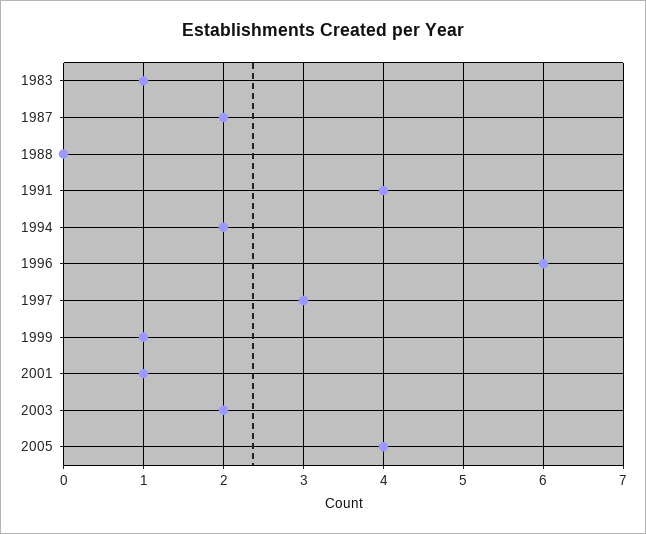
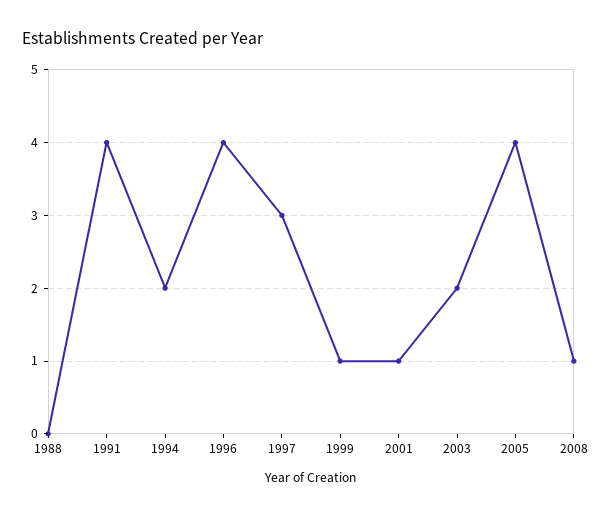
1983: 1 -> none
1987: 2 -> none
1996: 6 -> 4
2008: none -> 1

